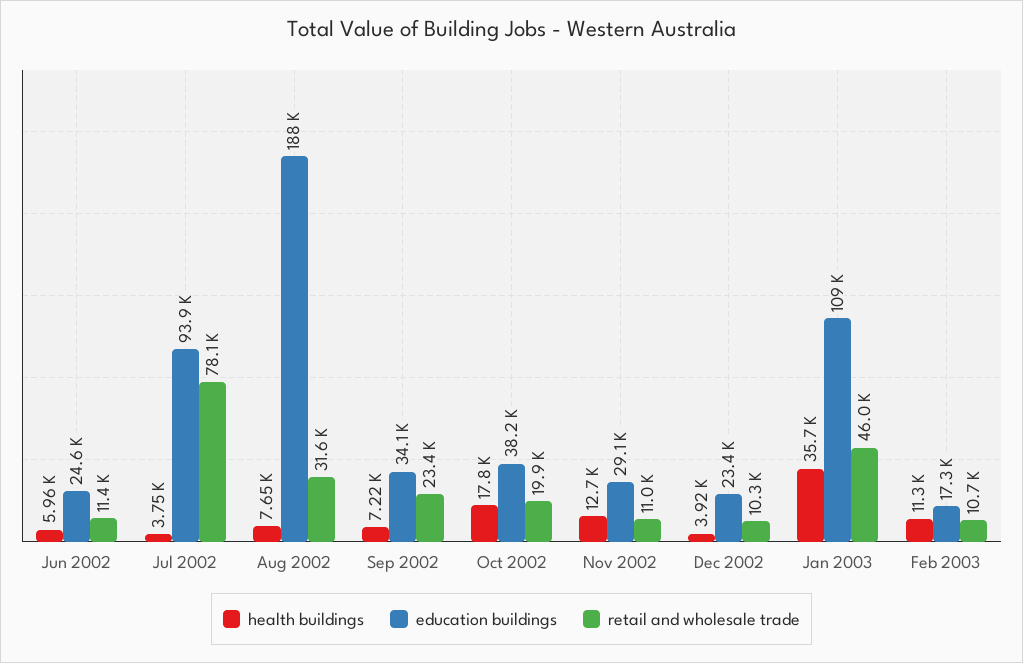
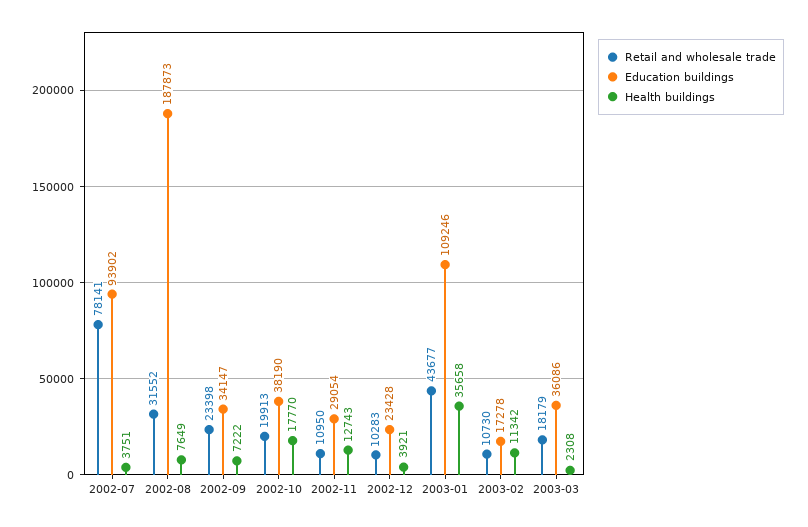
health buildings, Jun 2002: 5960 -> none
education buildings, Jun 2002: 24600 -> none
retail and wholesale trade, Jun 2002: 11400 -> none
retail and wholesale trade, Jan 2003: 46000 -> 43677
retail and wholesale trade, 2003-03: none -> 18179
education buildings, 2003-03: none -> 36086
health buildings, 2003-03: none -> 2308

